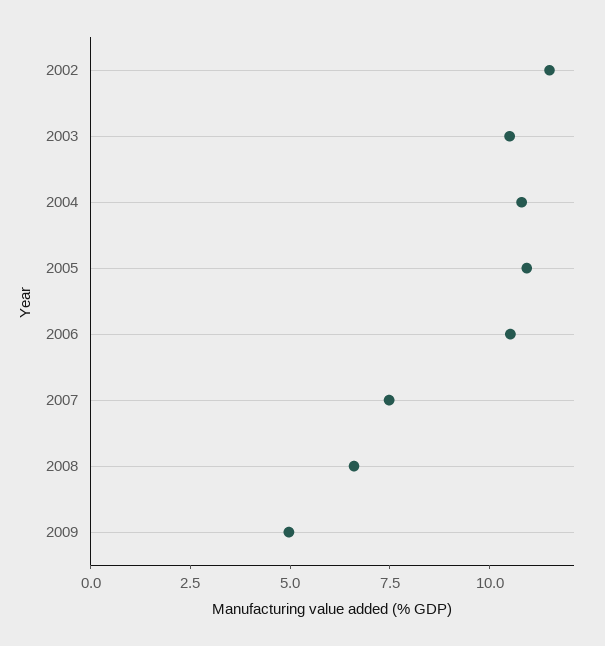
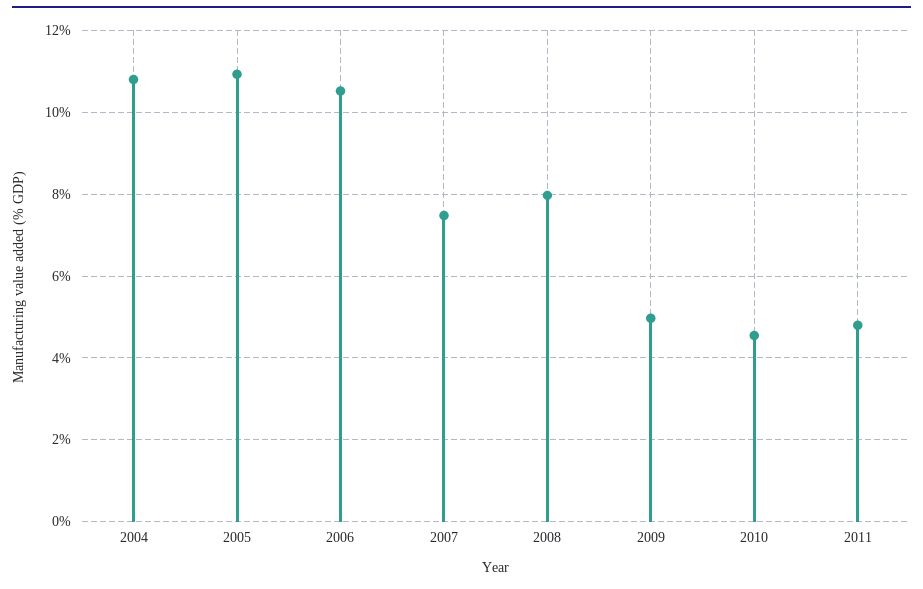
2002: 11.5 -> none
2003: 10.5 -> none
2008: 6.5 -> 8
2010: none -> 4.6
2011: none -> 4.8

